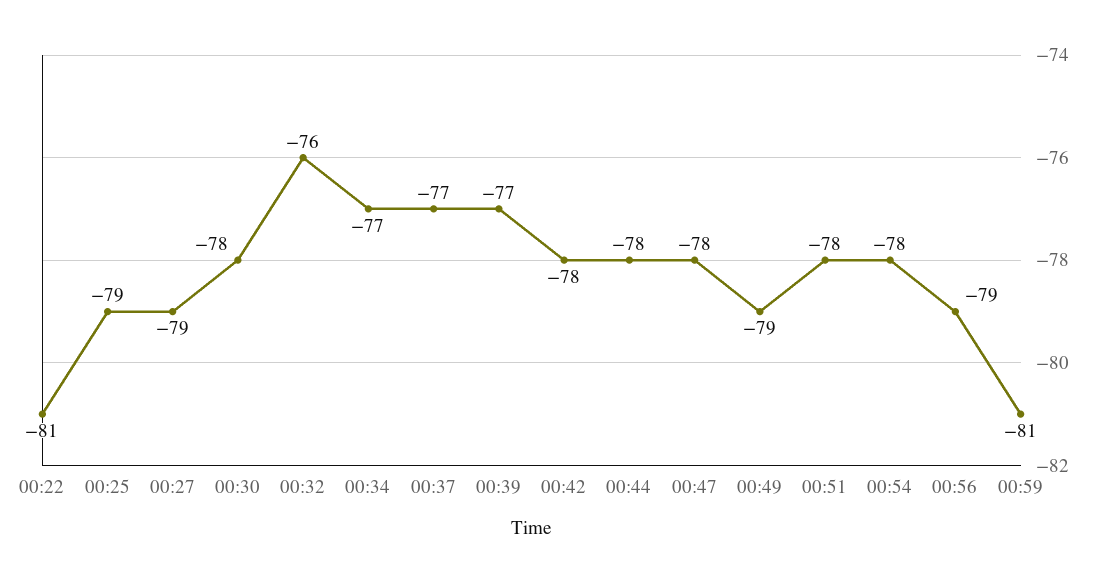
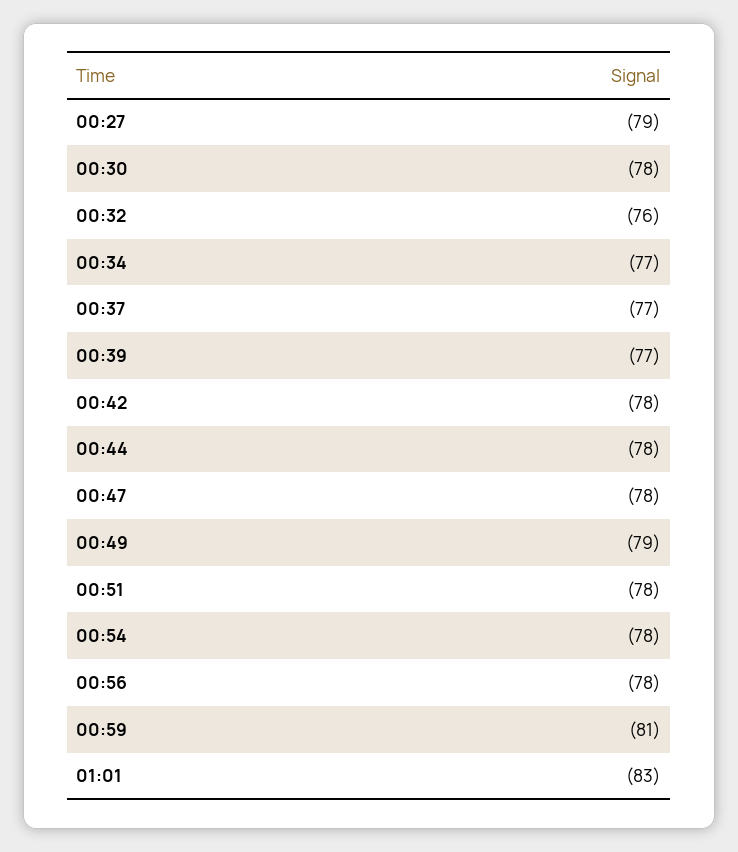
00:22: -81 -> none
00:25: -79 -> none
00:56: -79 -> -78
01:01: none -> -83

